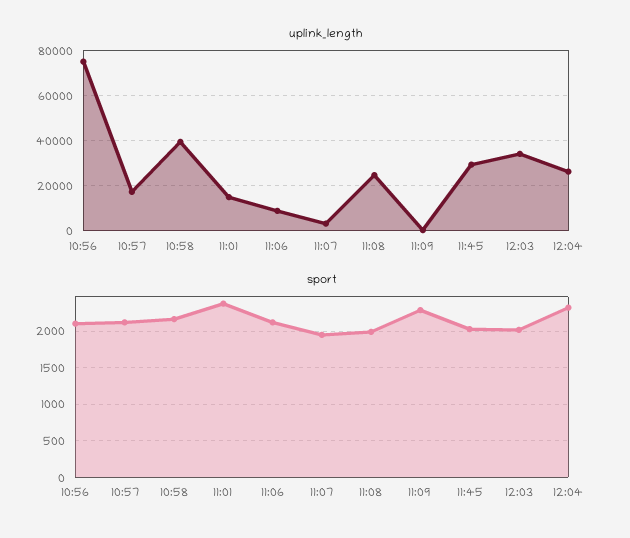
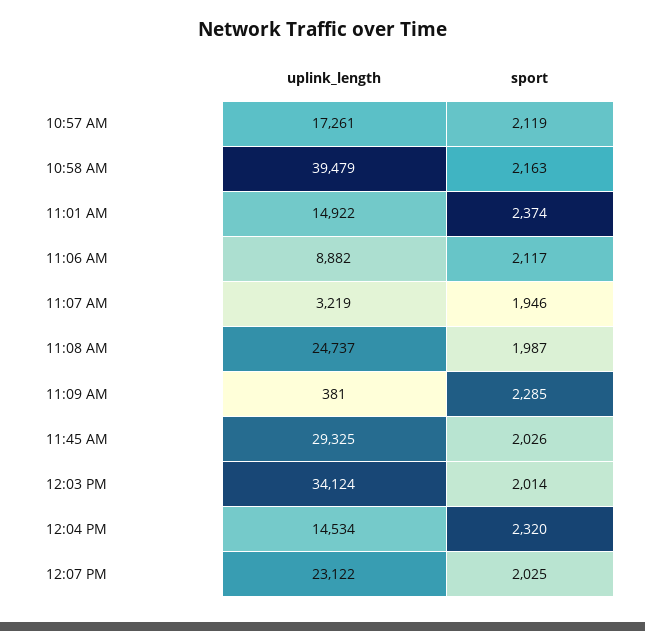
uplink_length, 10:56: 75000 -> none
uplink_length, 12:04: 25000 -> 14534
sport, 10:56: 2100 -> none
uplink_length, 12:07 PM: none -> 23122
sport, 12:07 PM: none -> 2025

